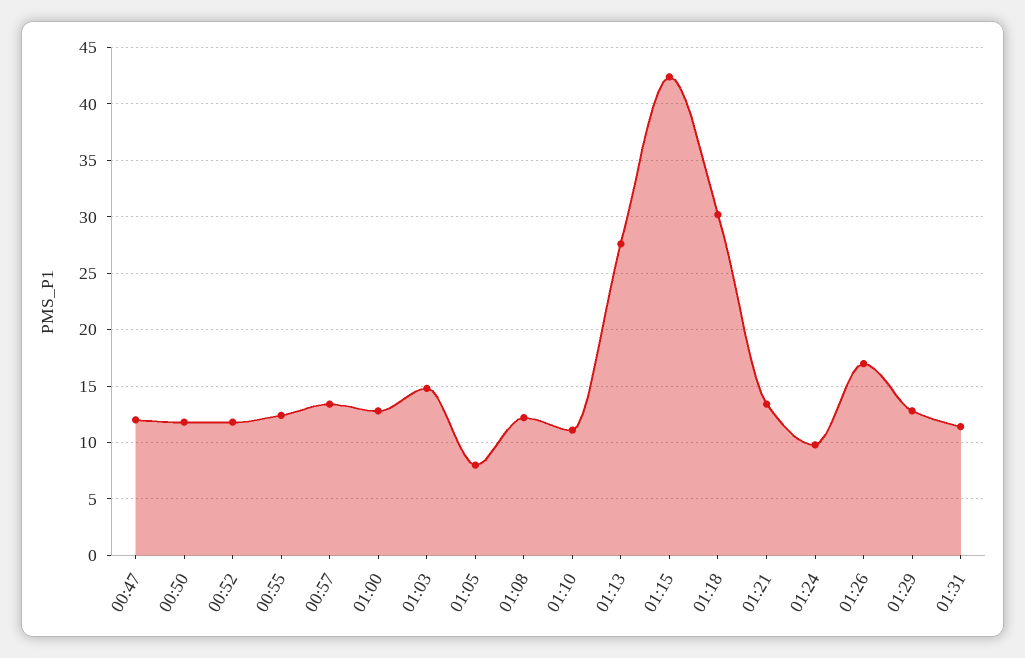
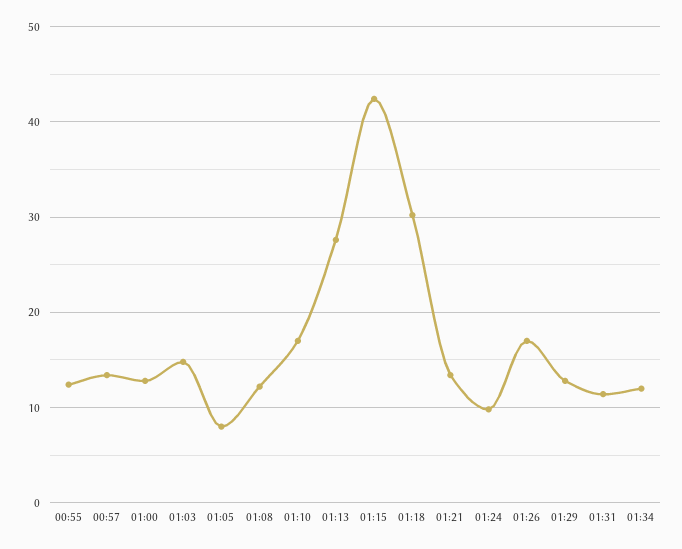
00:47: 12 -> none
00:50: 12 -> none
00:52: 12 -> none
01:10: 11 -> 17
01:34: none -> 12

